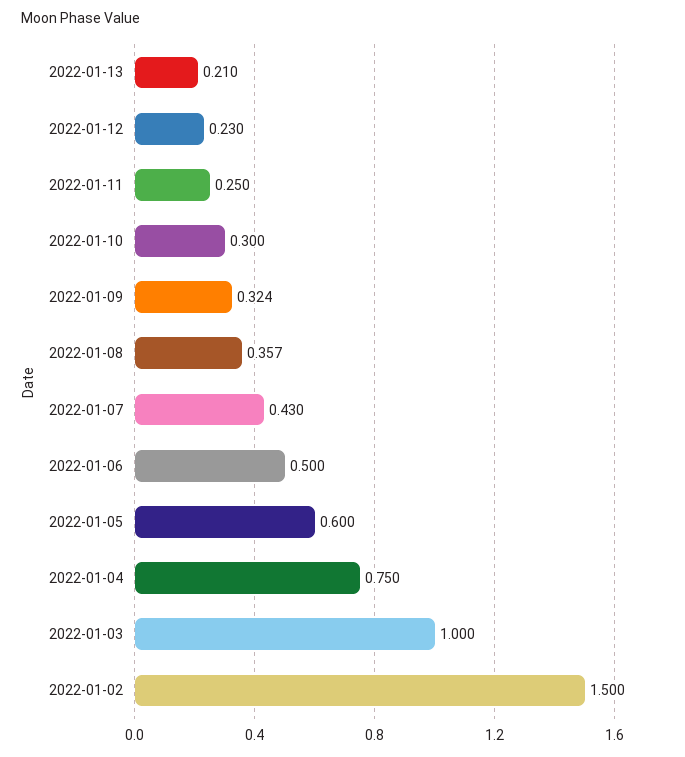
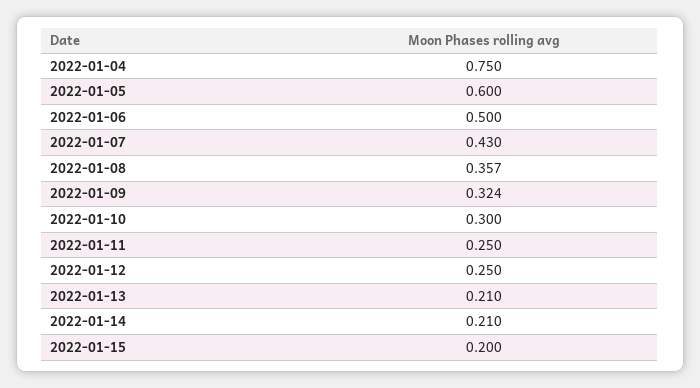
2022-01-12: 0.23 -> 0.25
2022-01-03: 1 -> none
2022-01-02: 1.5 -> none
2022-01-14: none -> 0.21
2022-01-15: none -> 0.2

